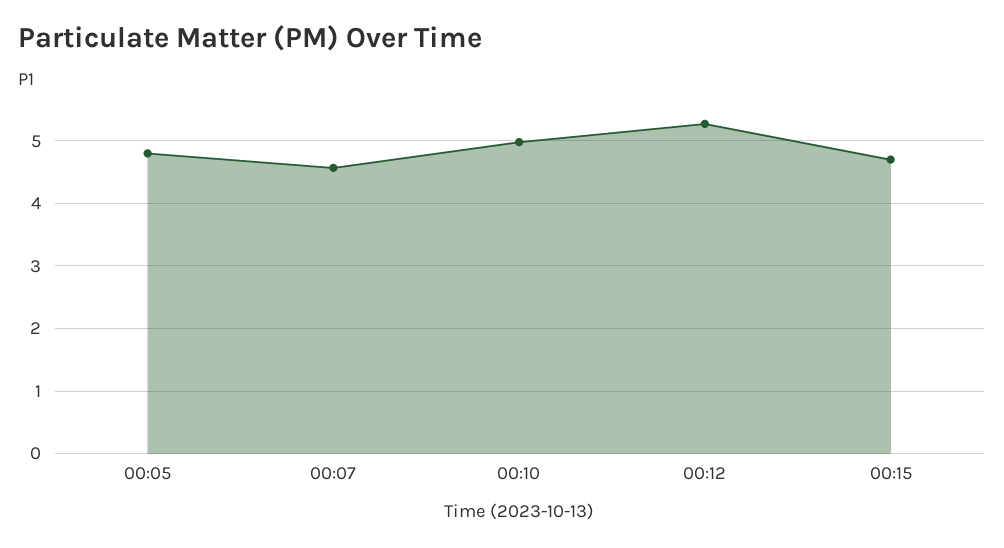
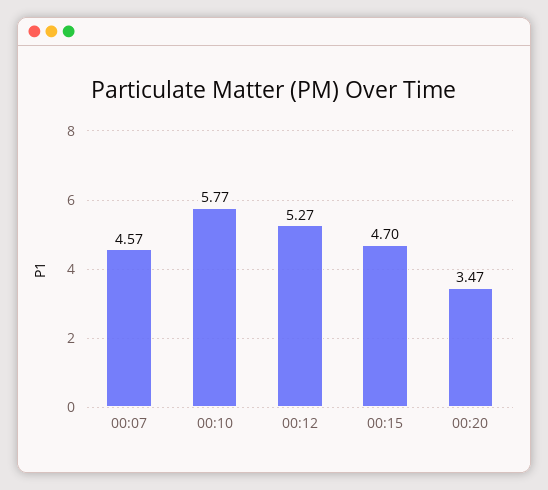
00:05: 4.8 -> none
00:10: 5 -> 5.77
00:20: none -> 3.47

